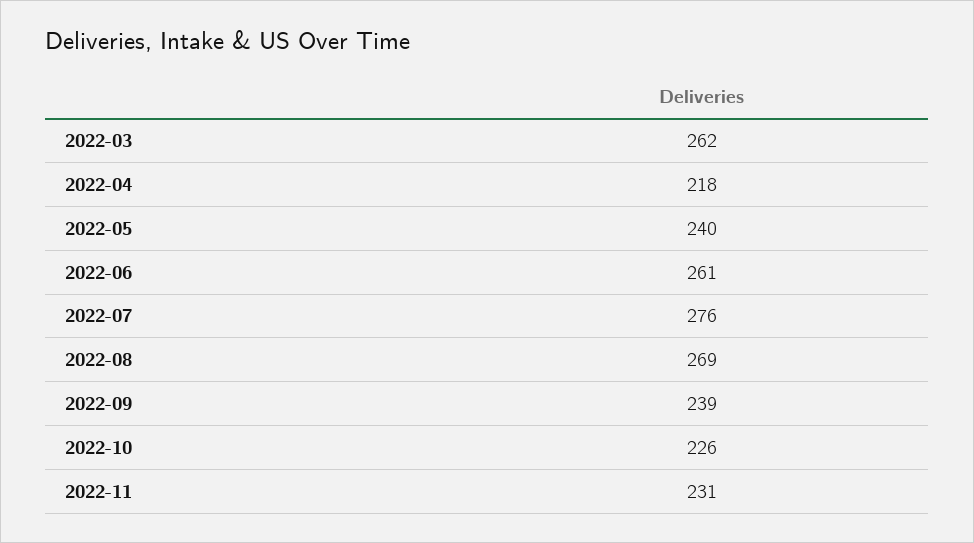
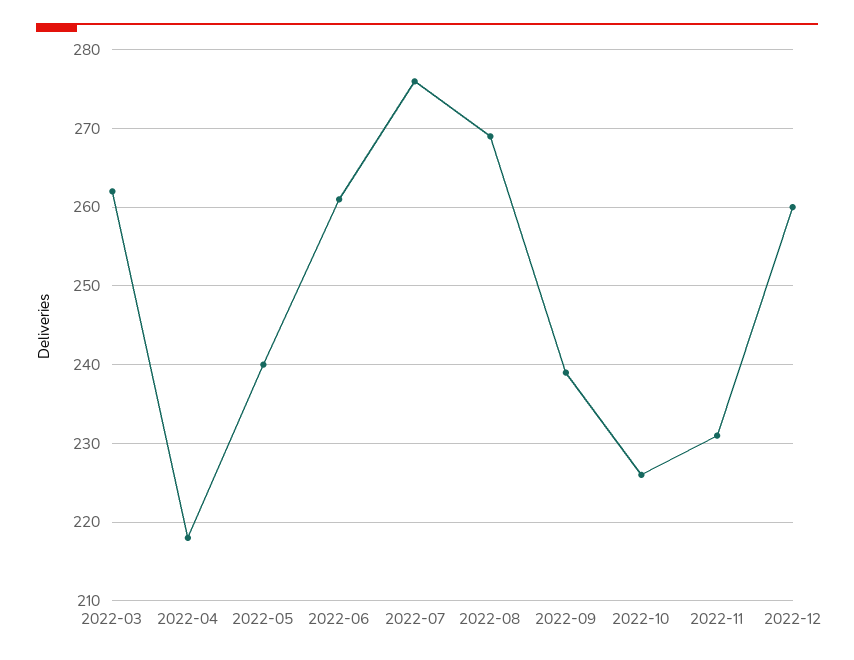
2022-12: none -> 260

